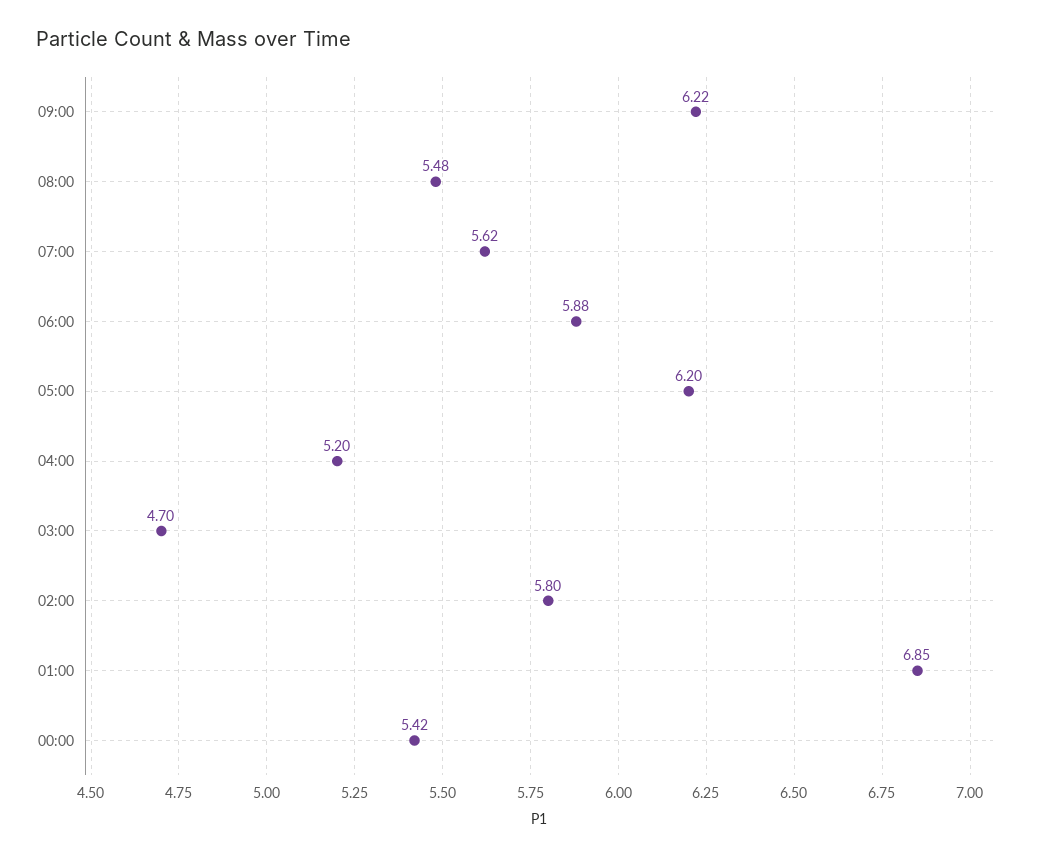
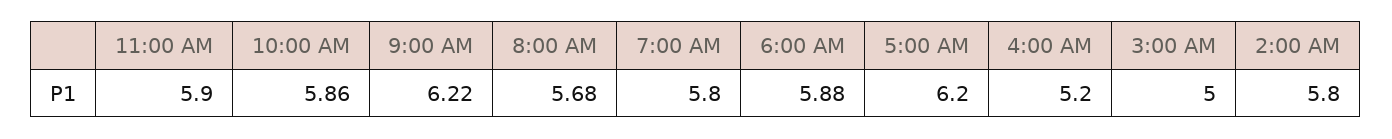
08:00: 5.48 -> 5.68
07:00: 5.62 -> 5.8
03:00: 4.7 -> 5
01:00: 6.85 -> none
00:00: 5.42 -> none
11:00 AM: none -> 5.9
10:00 AM: none -> 5.86

